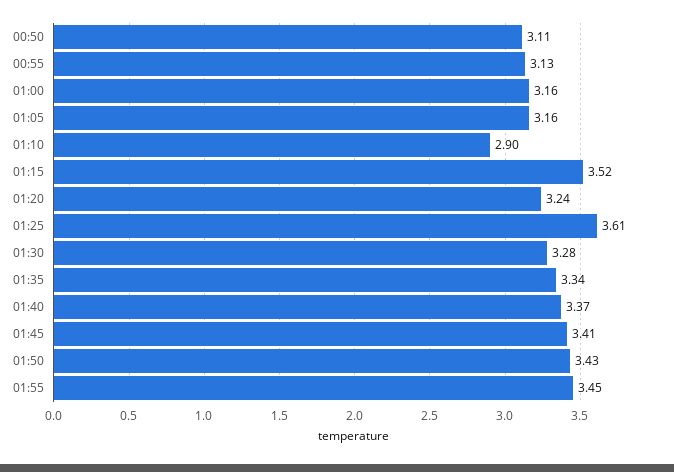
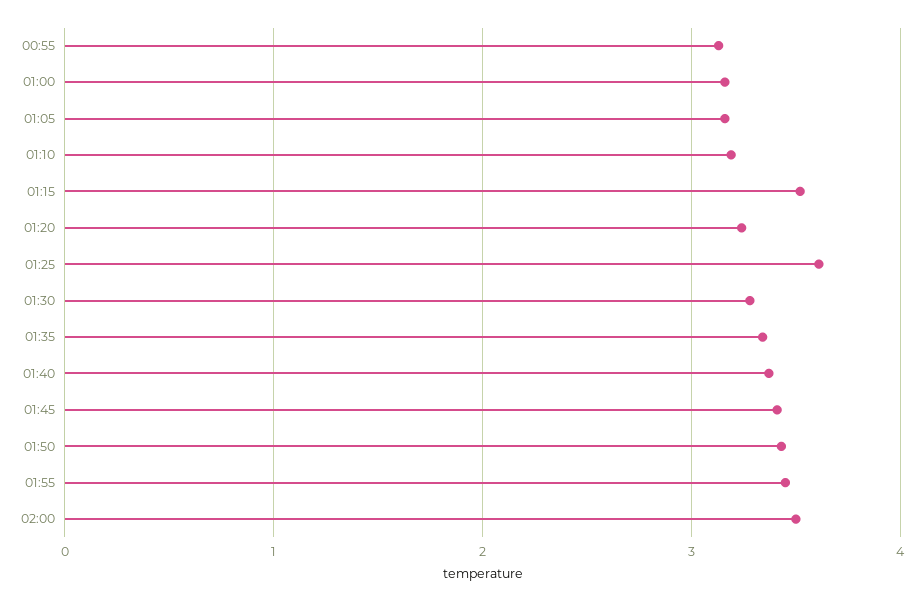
00:50: 3.11 -> none
01:10: 2.9 -> 3.2
02:00: none -> 3.5

